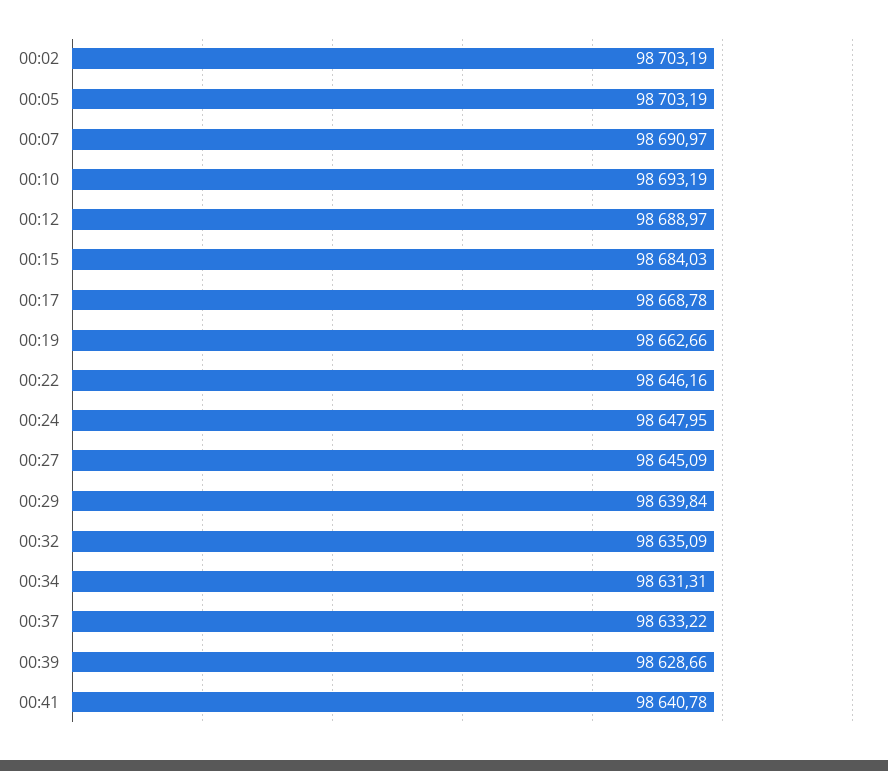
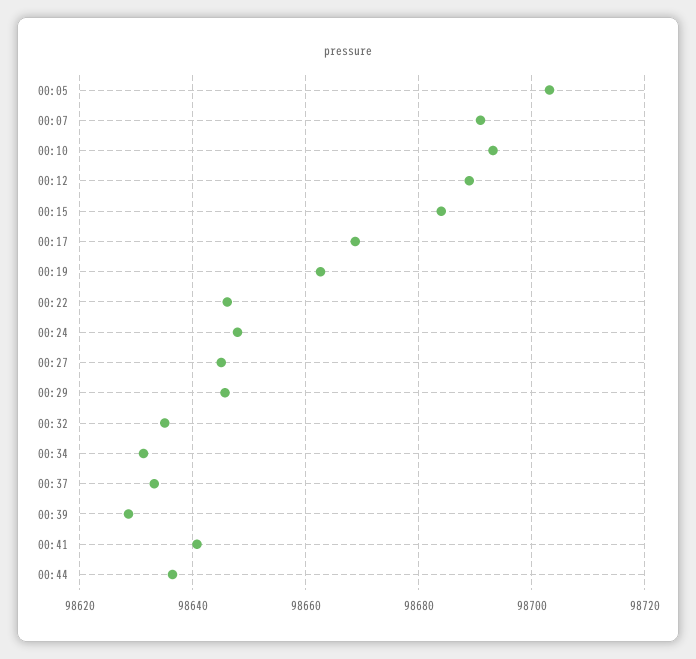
00:02: 98703.19 -> none
00:29: 98639.84 -> 98646
00:44: none -> 98636

